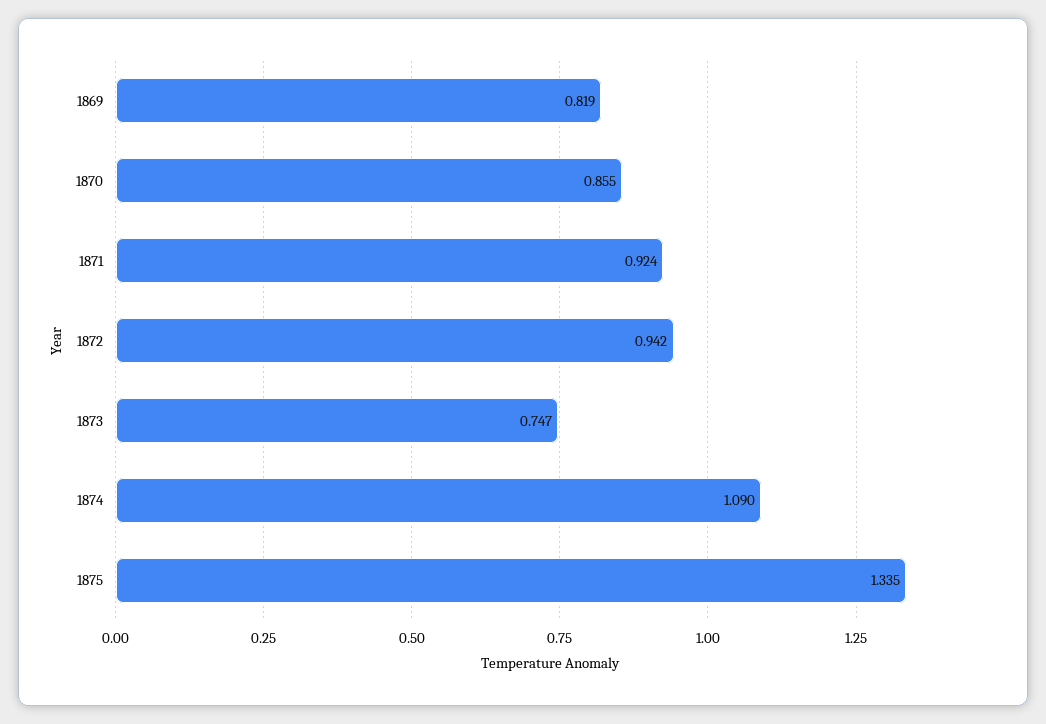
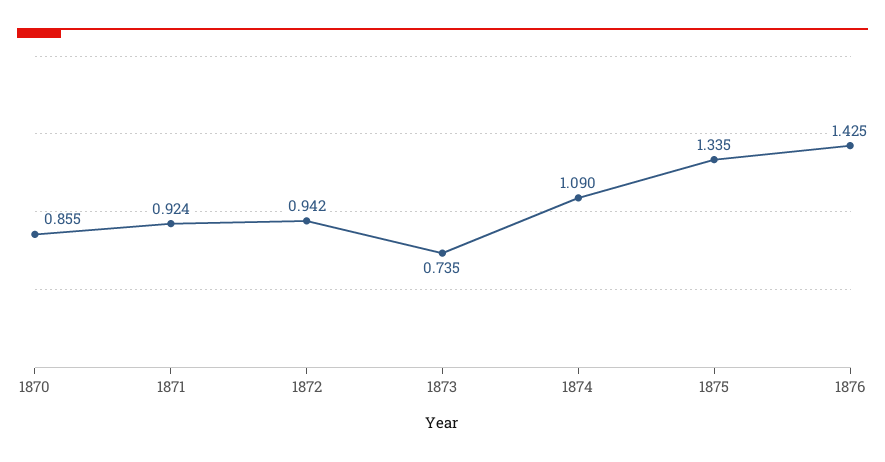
1869: 0.819 -> none
1873: 0.747 -> 0.735
1876: none -> 1.425

